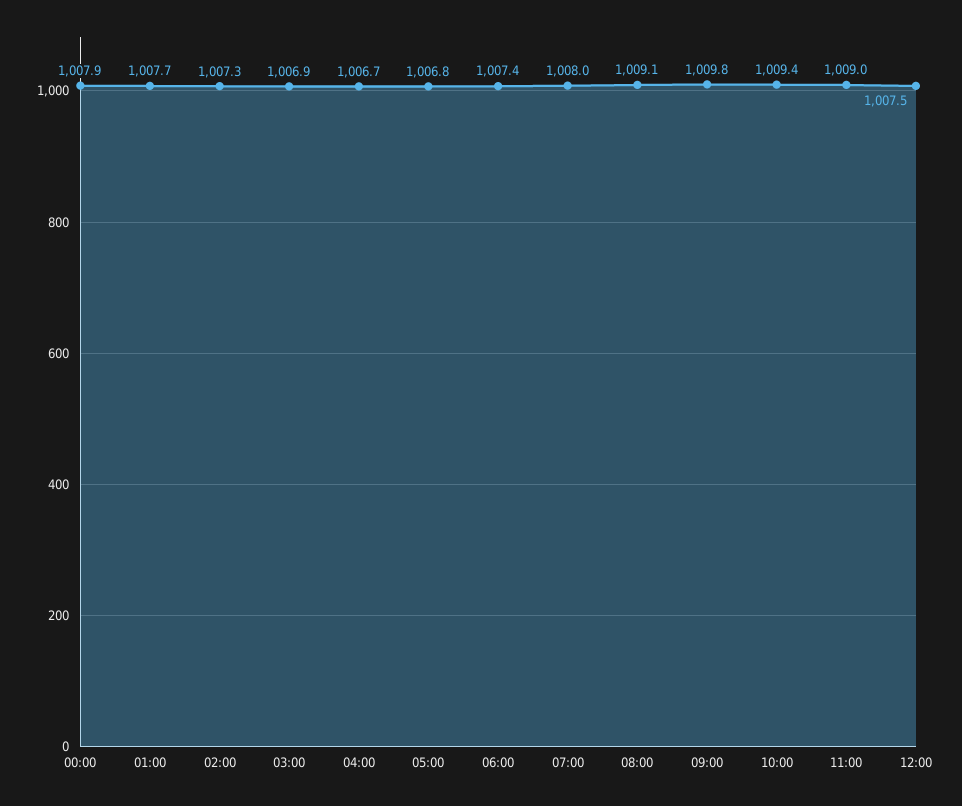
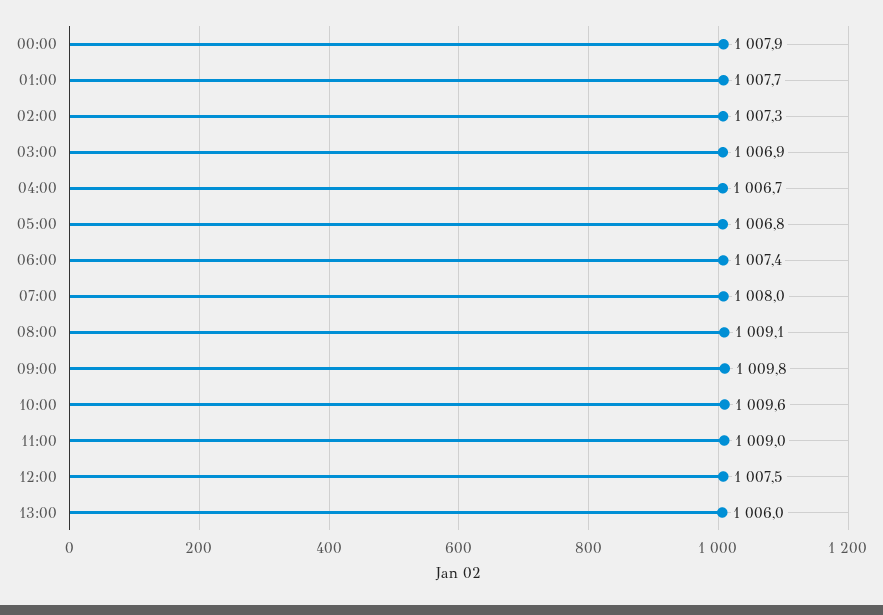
10:00: 1009.4 -> 1009.6
13:00: none -> 1006

